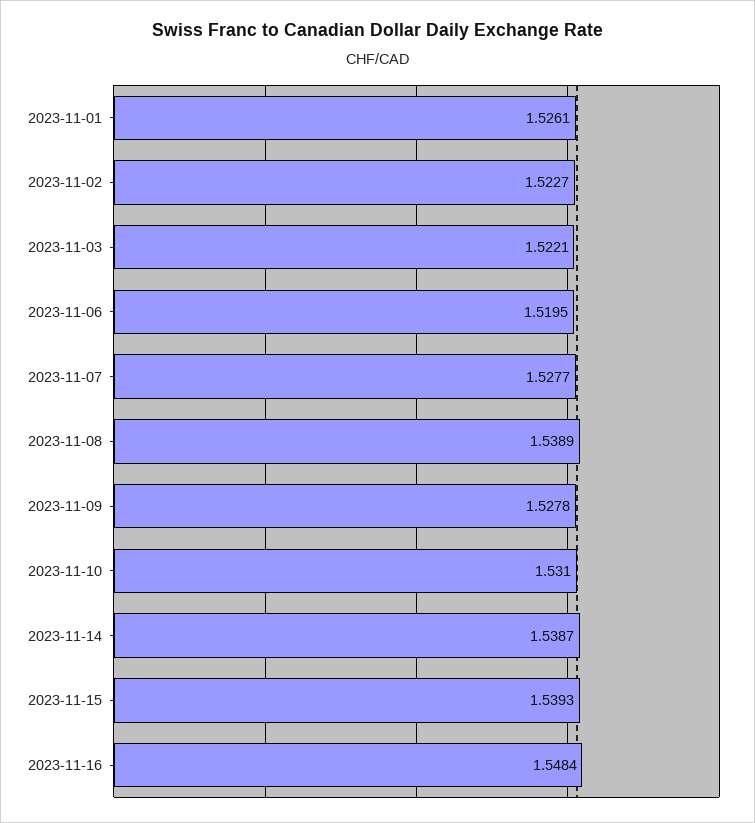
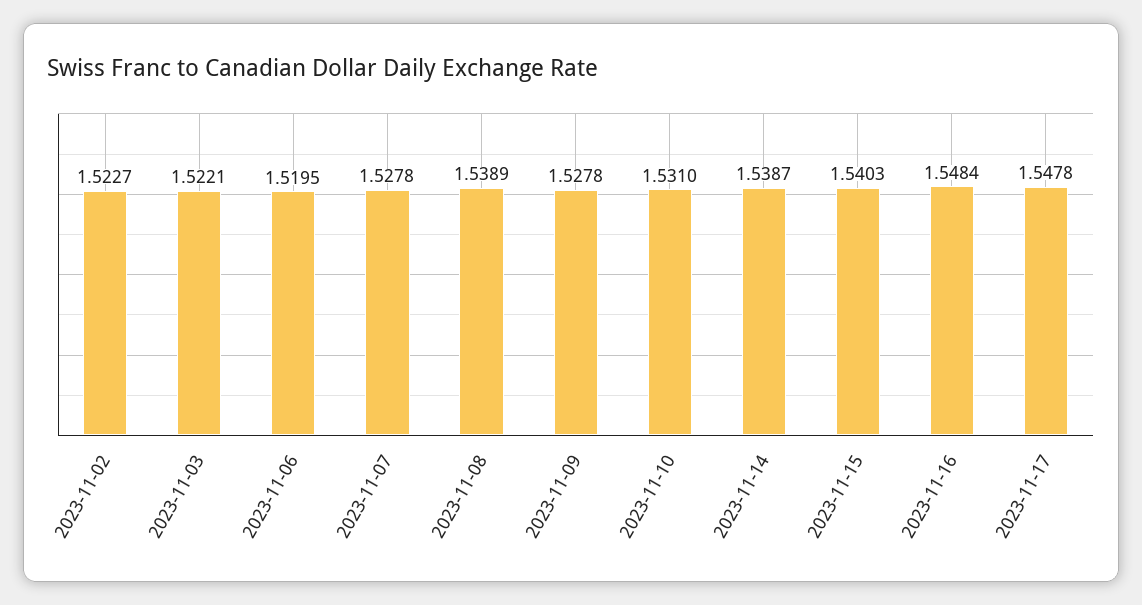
2023-11-01: 1.5261 -> none
2023-11-07: 1.5277 -> 1.5278
2023-11-15: 1.5393 -> 1.5403
2023-11-17: none -> 1.5478

